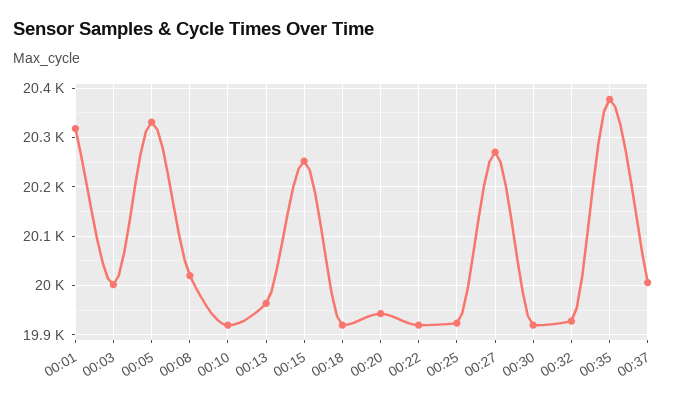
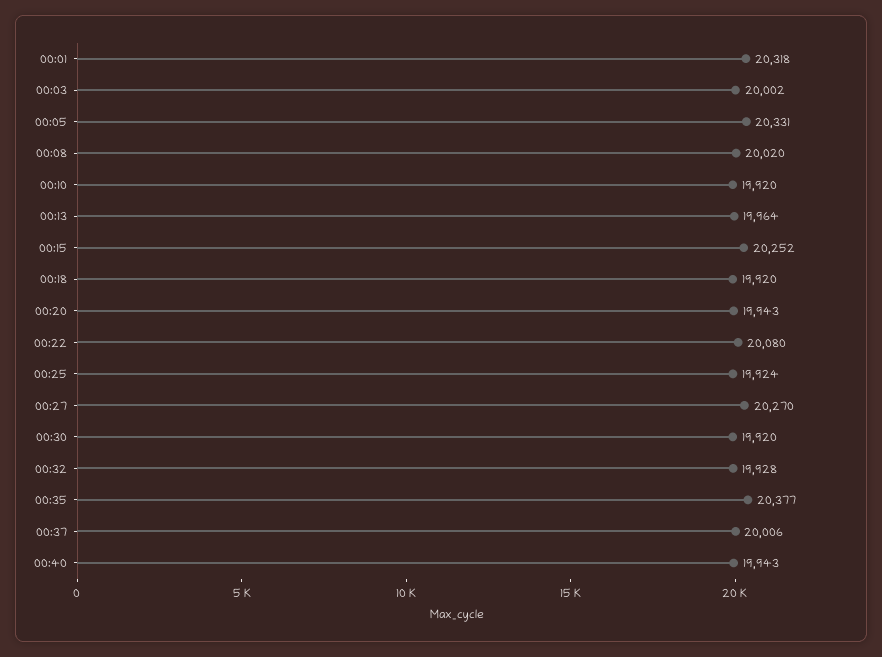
00:22: 19920 -> 20080
00:40: none -> 19943

